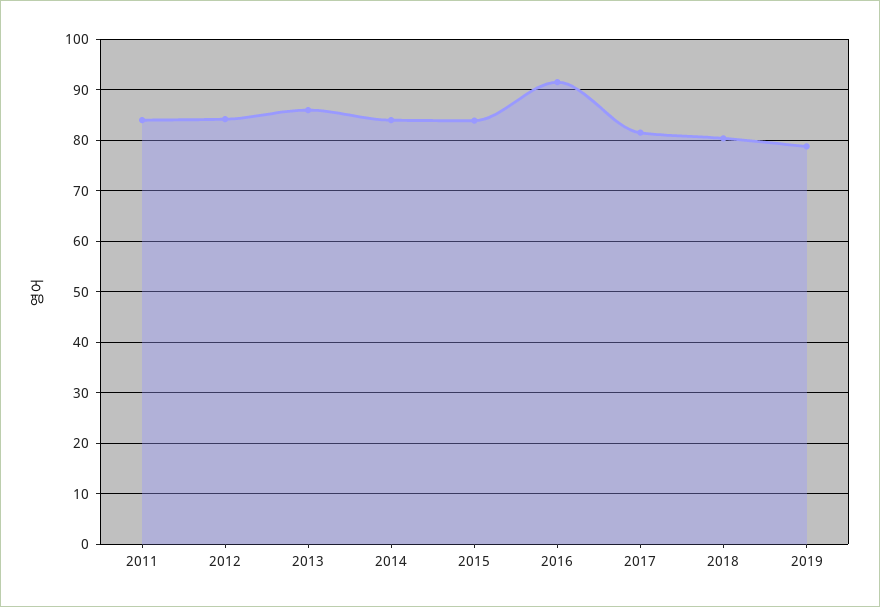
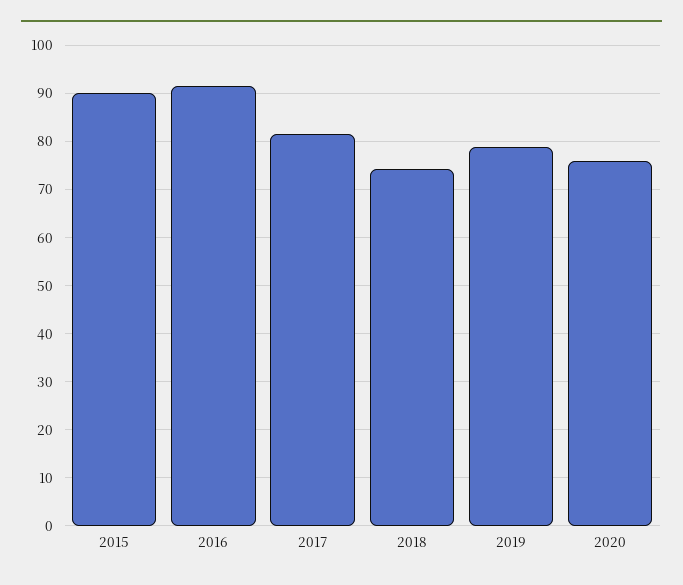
2011: 84 -> none
2012: 84 -> none
2013: 86 -> none
2014: 84 -> none
2015: 84 -> 90
2018: 80 -> 74
2020: none -> 76

